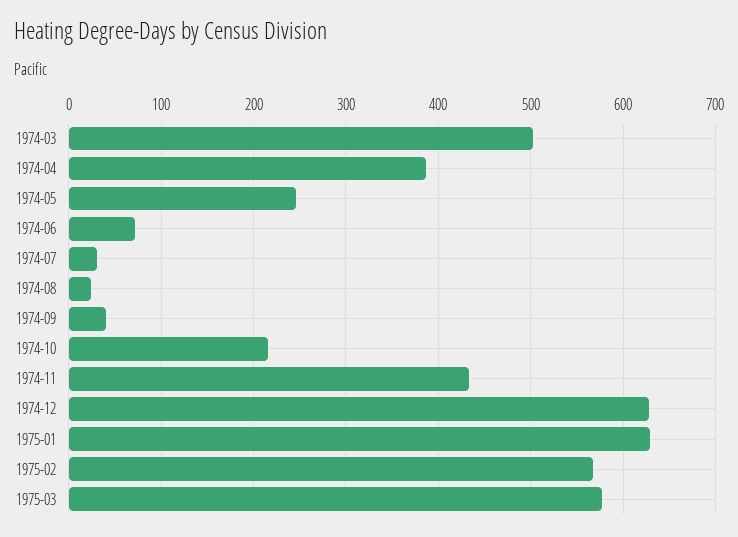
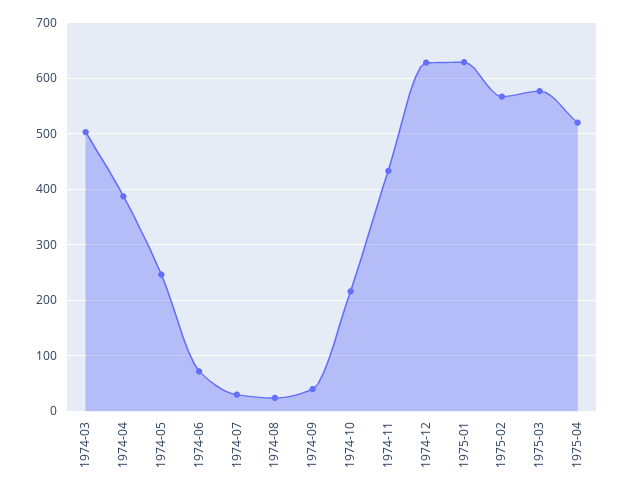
1975-04: none -> 520

